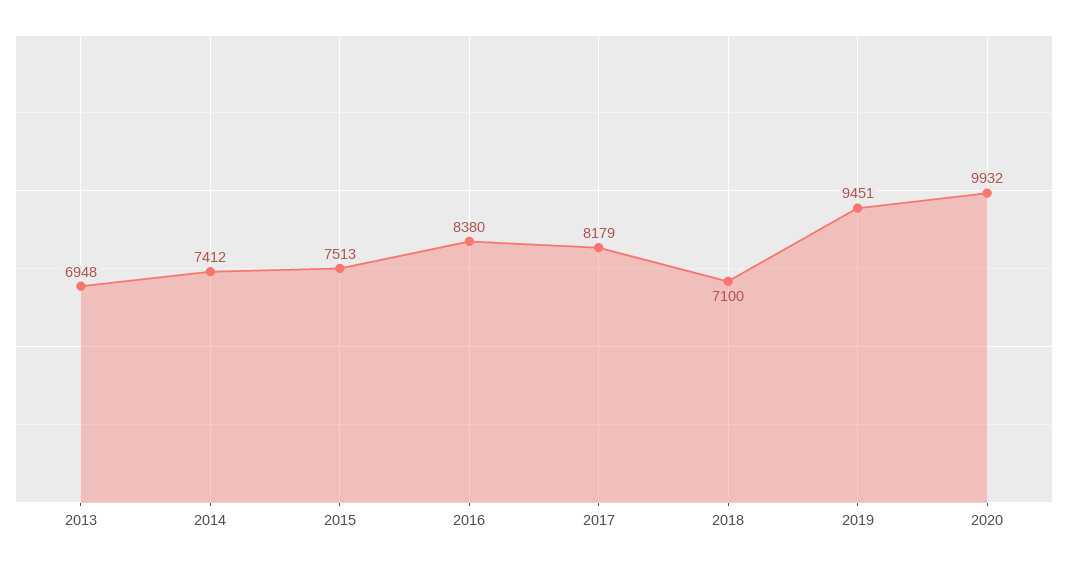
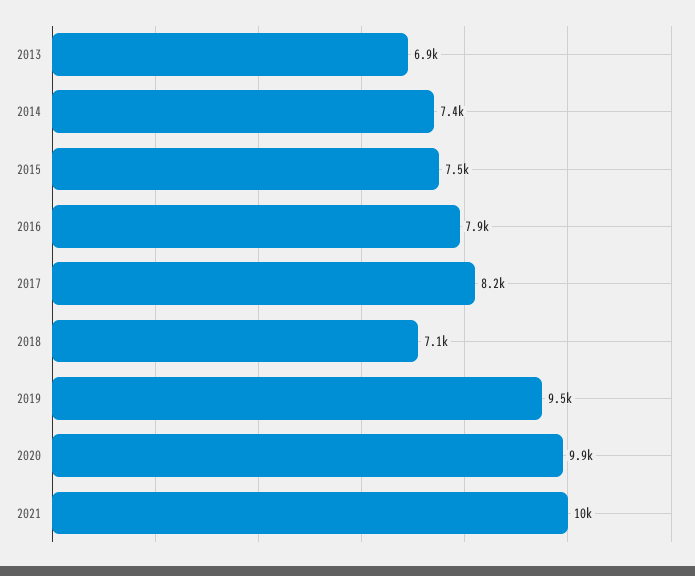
2016: 8380 -> 7900
2021: none -> 10000

